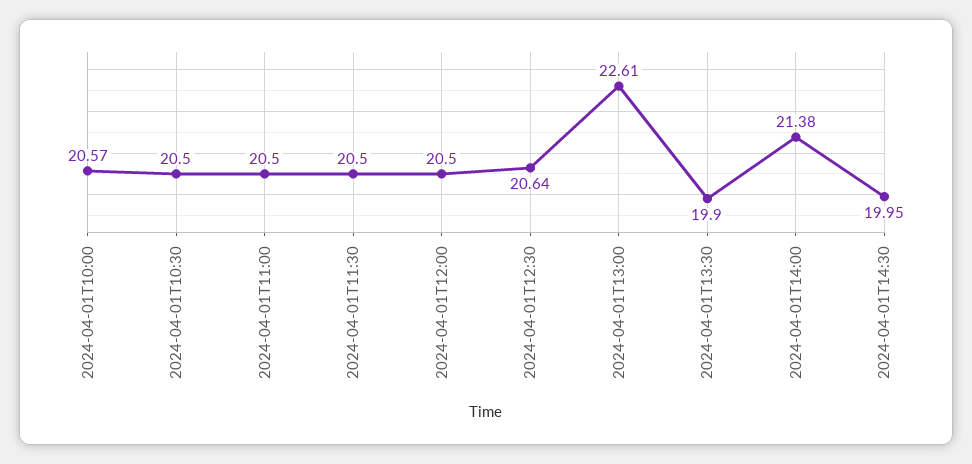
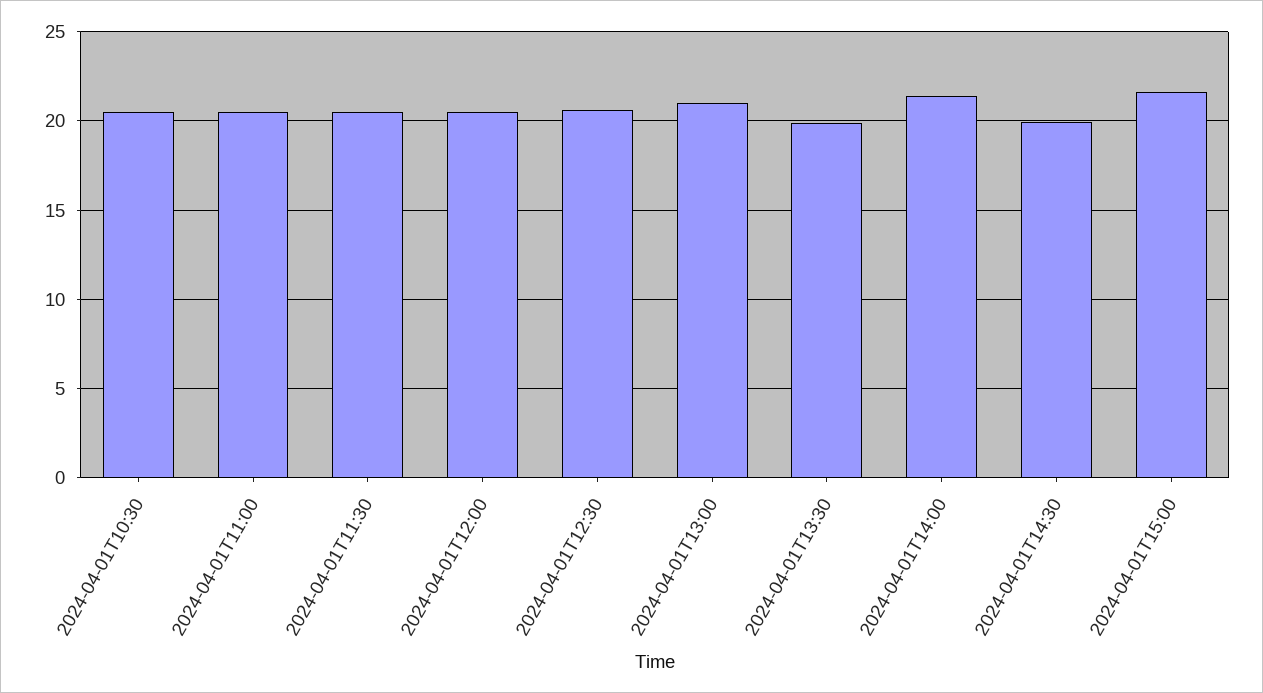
2024-04-01T10:00: 20.57 -> none
2024-04-01T13:00: 22.61 -> 21
2024-04-01T15:00: none -> 21.5

